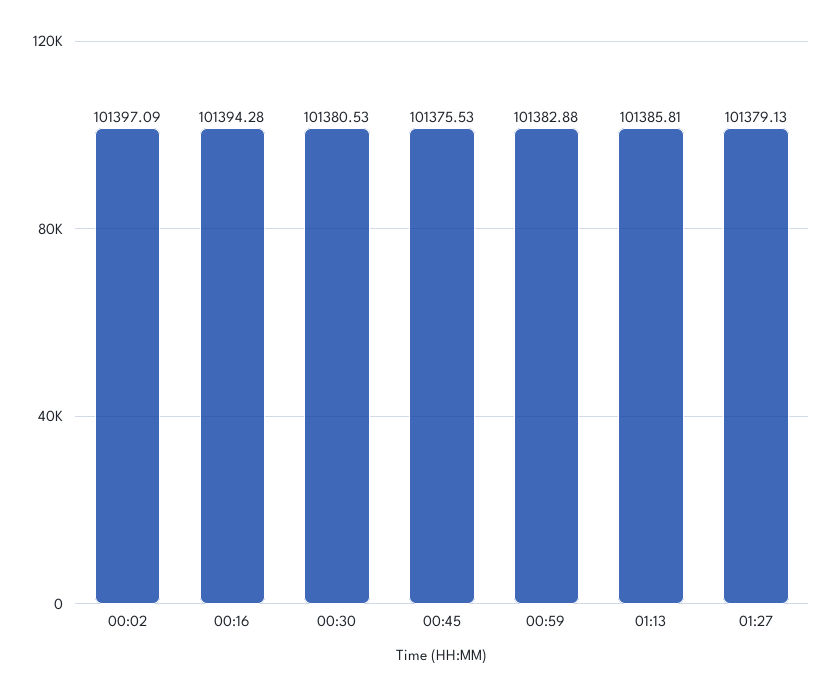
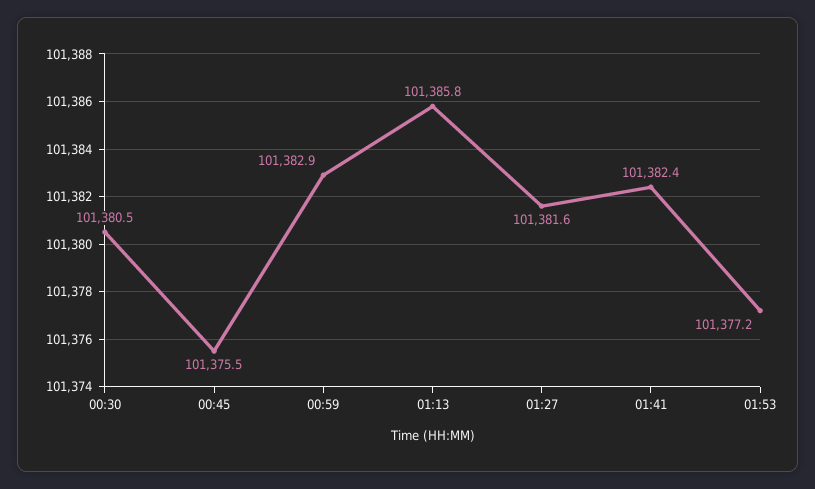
00:02: 101397.09 -> none
00:16: 101394.28 -> none
01:27: 101379.13 -> 101381.6
01:41: none -> 101382.4
01:53: none -> 101377.2

